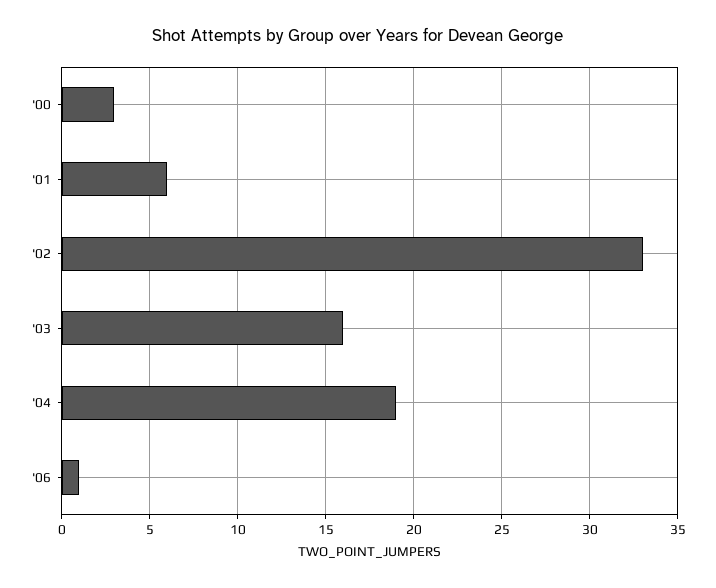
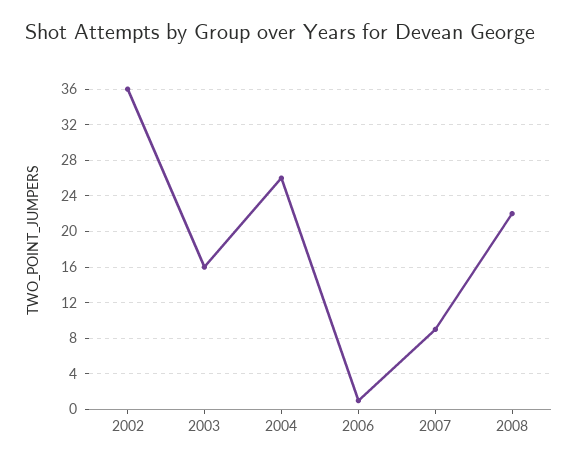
'00: 3 -> none
'01: 6 -> none
'02: 33 -> 36
'04: 19 -> 26
2007: none -> 9
2008: none -> 22

